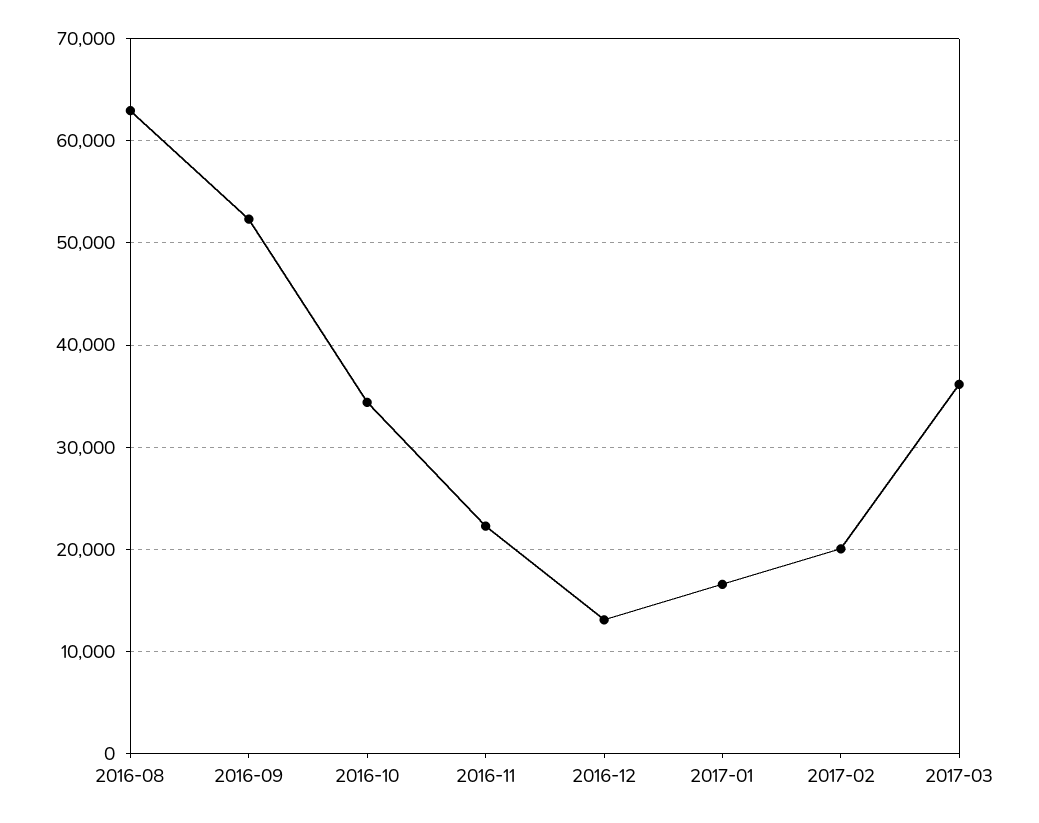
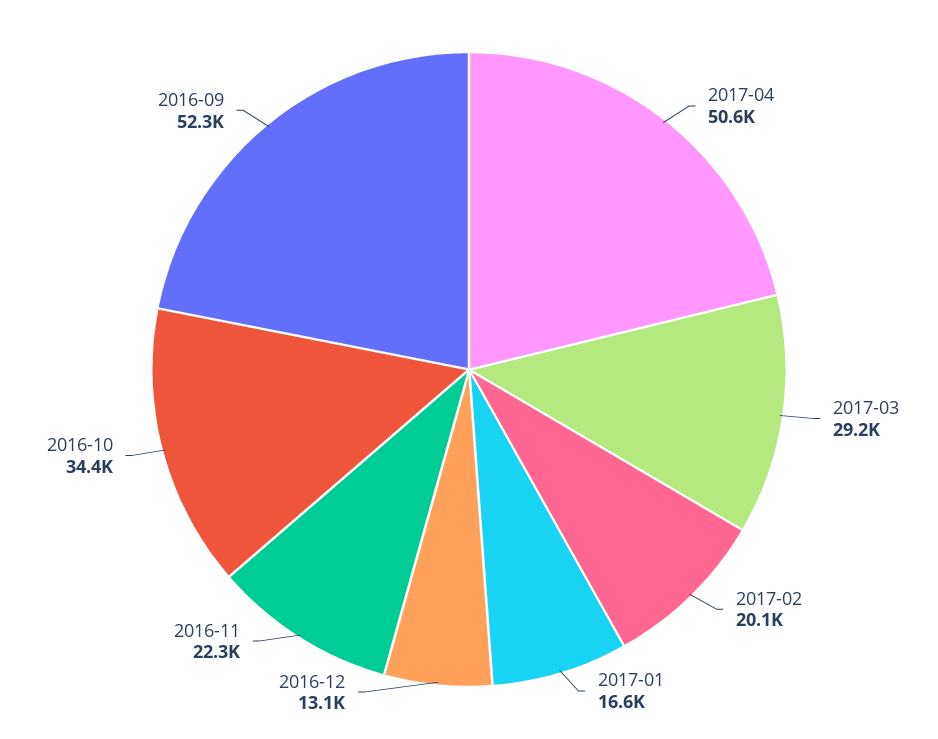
2016-08: 63000 -> none
2017-03: 36000 -> 29200
2017-04: none -> 50600

